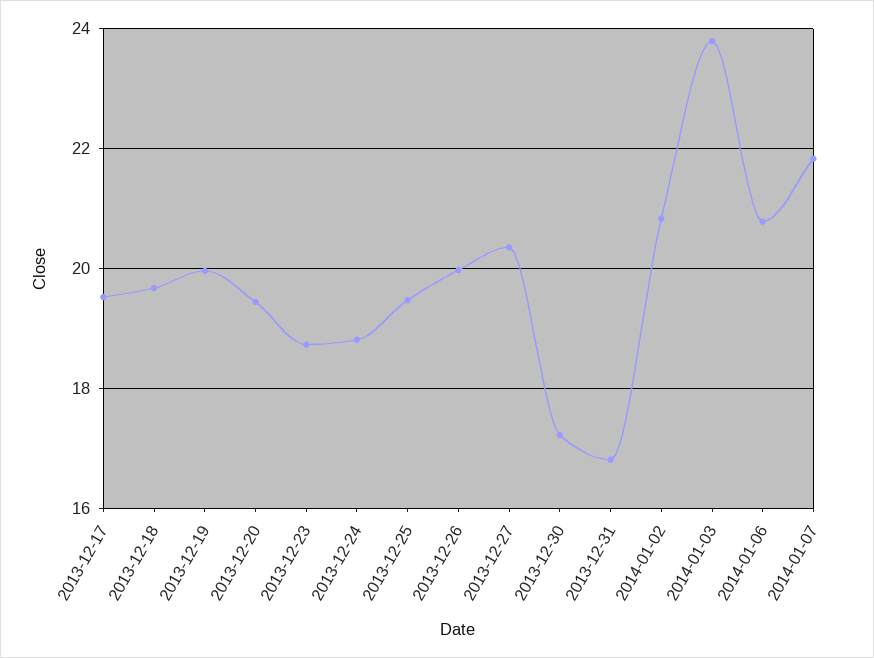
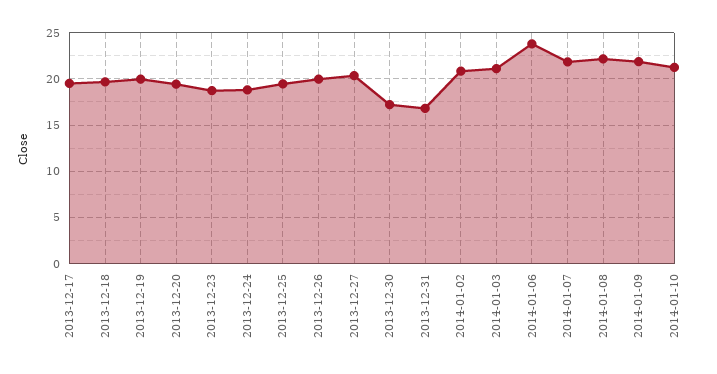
2014-01-03: 23.8 -> 21
2014-01-06: 20.8 -> 24
2014-01-08: none -> 22
2014-01-09: none -> 22
2014-01-10: none -> 21

